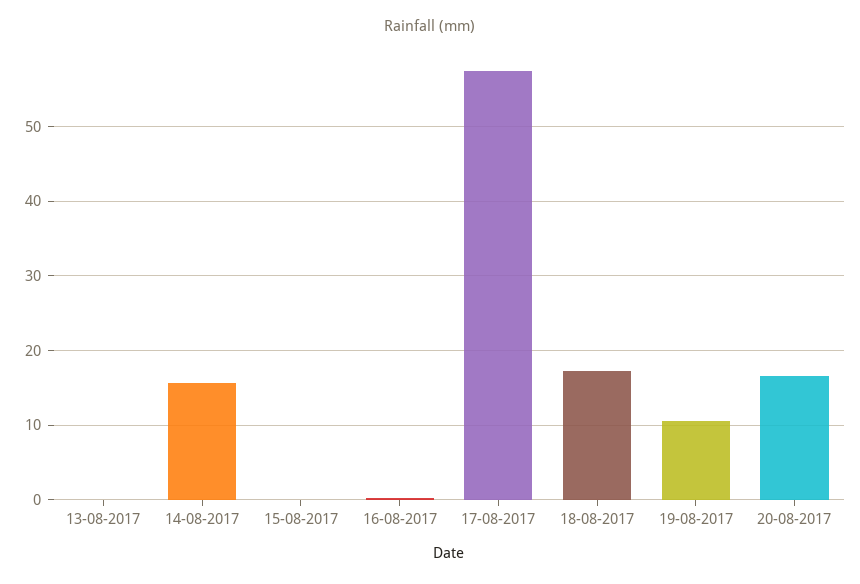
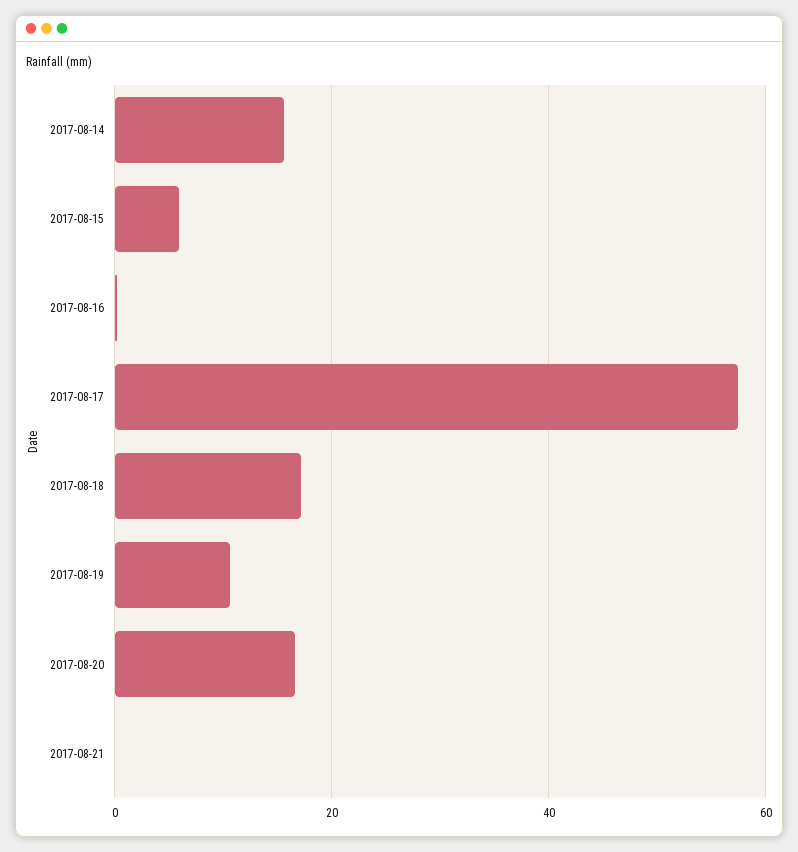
13-08-2017: 0 -> none
15-08-2017: 0 -> 6
2017-08-21: none -> 0

